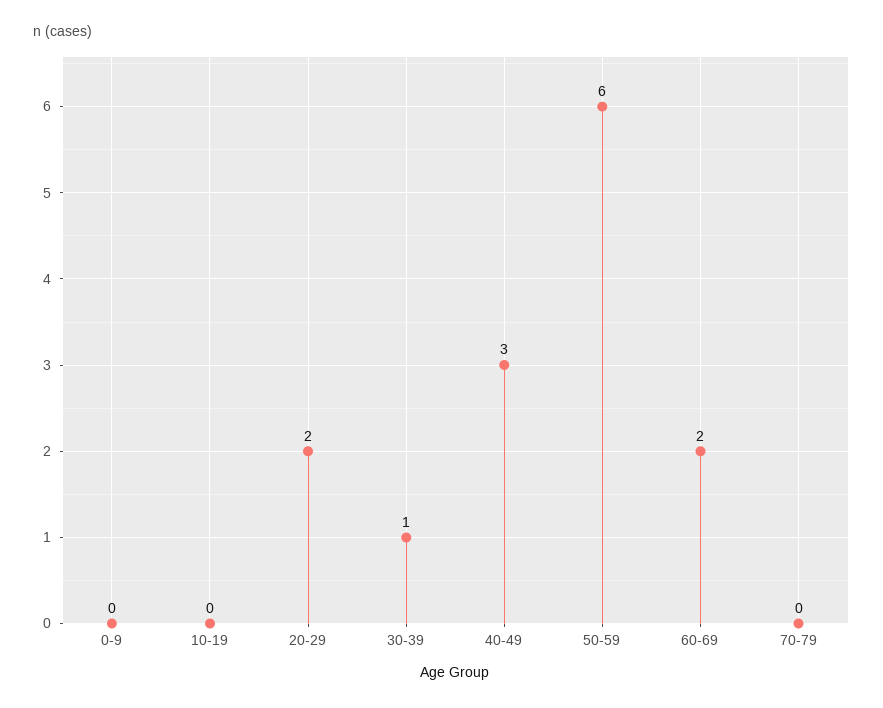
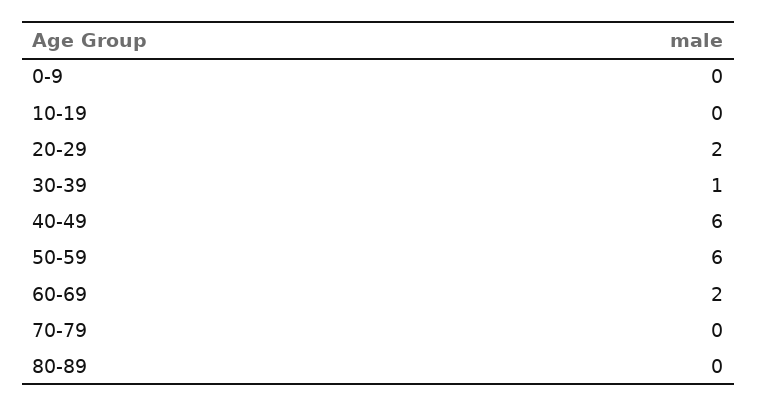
40-49: 3 -> 6
80-89: none -> 0

